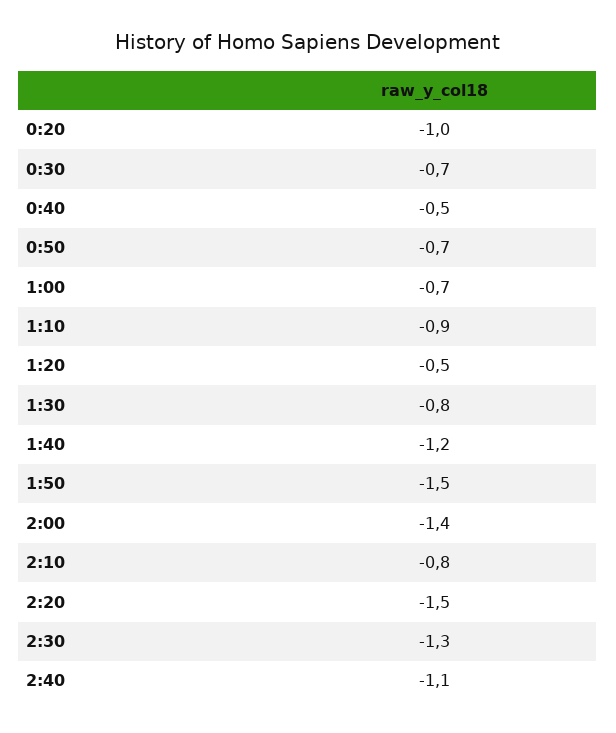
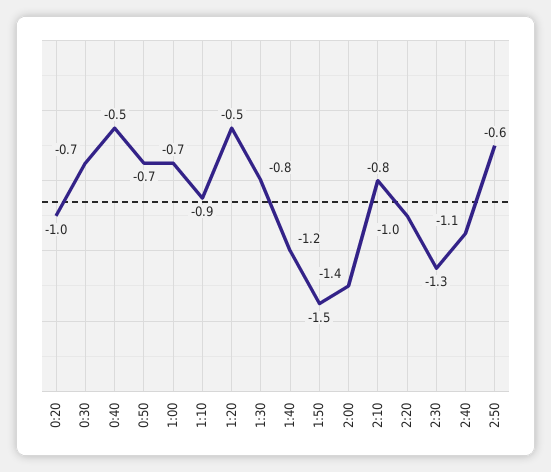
2:20: -1.5 -> -1
2:50: none -> -0.6

